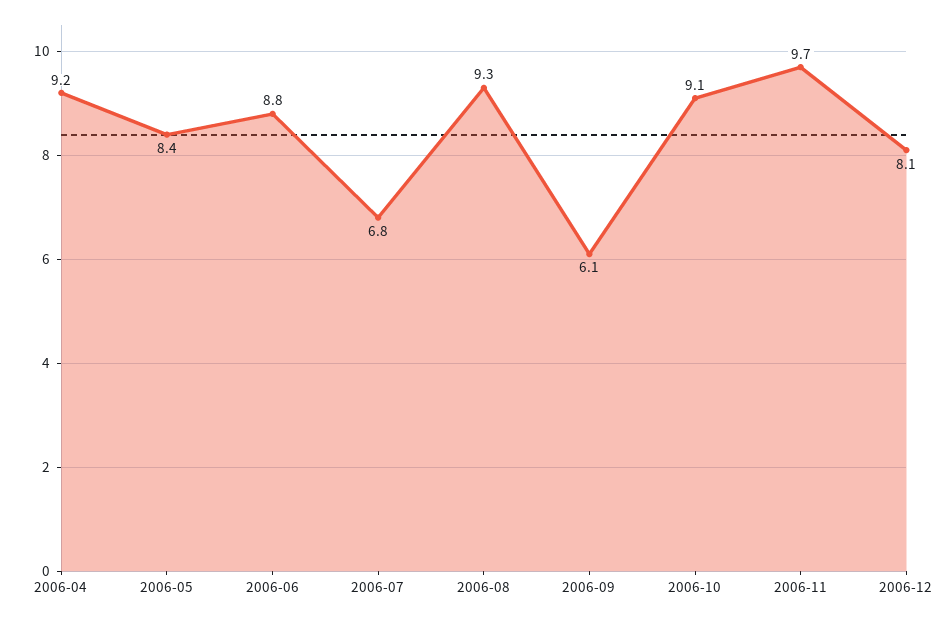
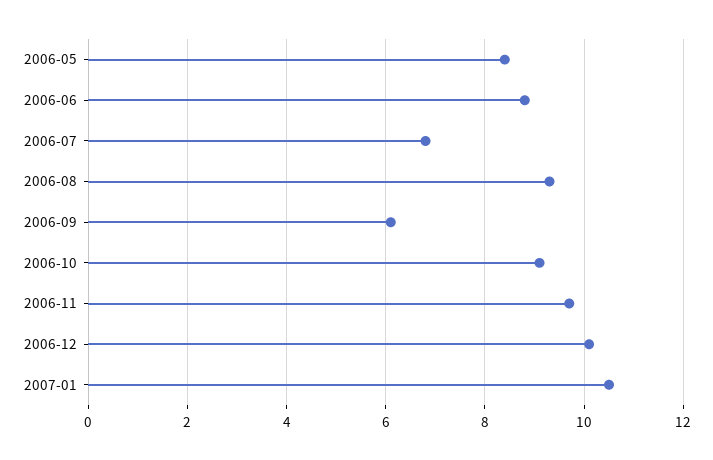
2006-04: 9.2 -> none
2006-12: 8.1 -> 10
2007-01: none -> 10.5

